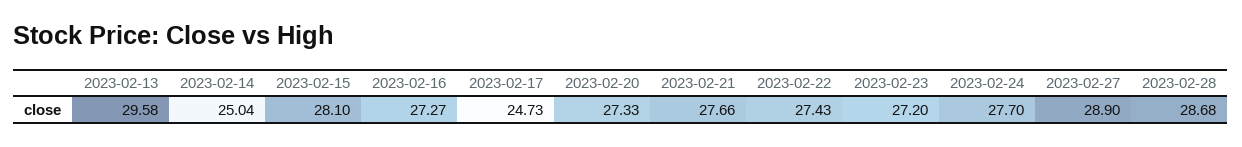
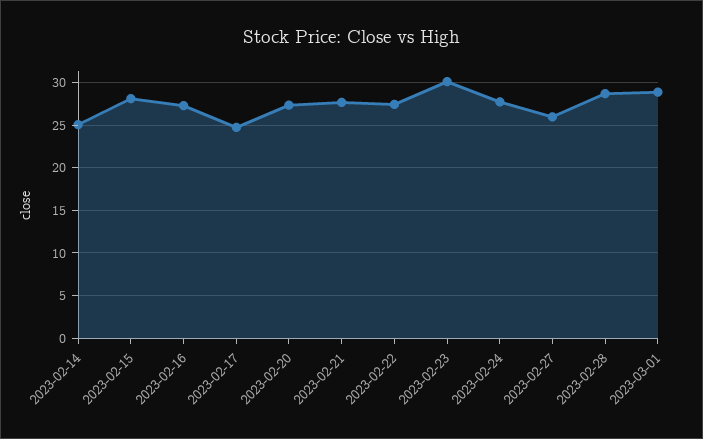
2023-02-13: 29.58 -> none
2023-02-23: 27.2 -> 30
2023-02-27: 28.9 -> 26
2023-03-01: none -> 29

